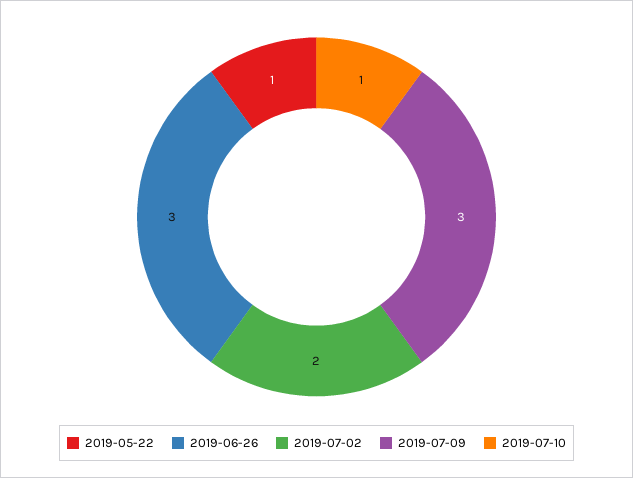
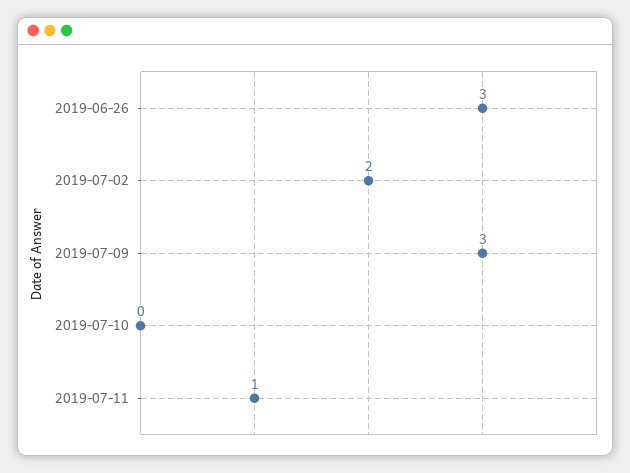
2019-05-22: 1 -> none
2019-07-10: 1 -> 0
2019-07-11: none -> 1

